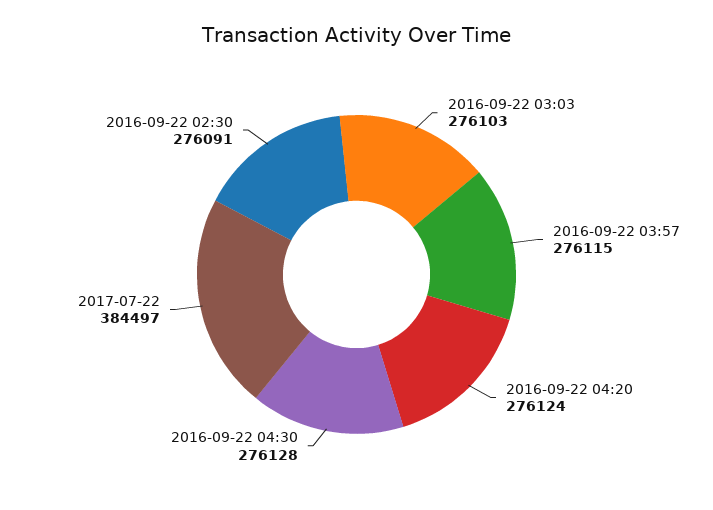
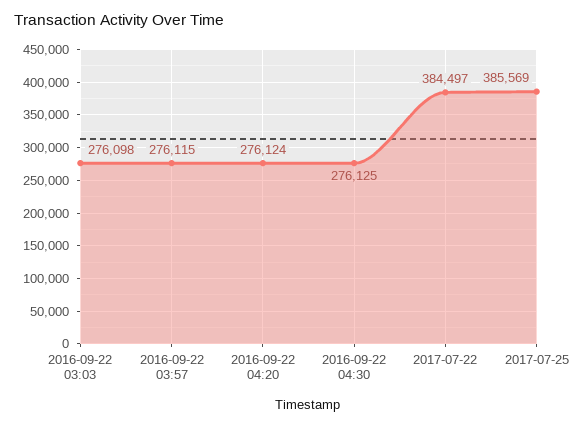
2016-09-22 03:03: 276103 -> 276098
2016-09-22 04:30: 276128 -> 276125
2016-09-22 02:30: 276091 -> none
2017-07-25: none -> 385569

